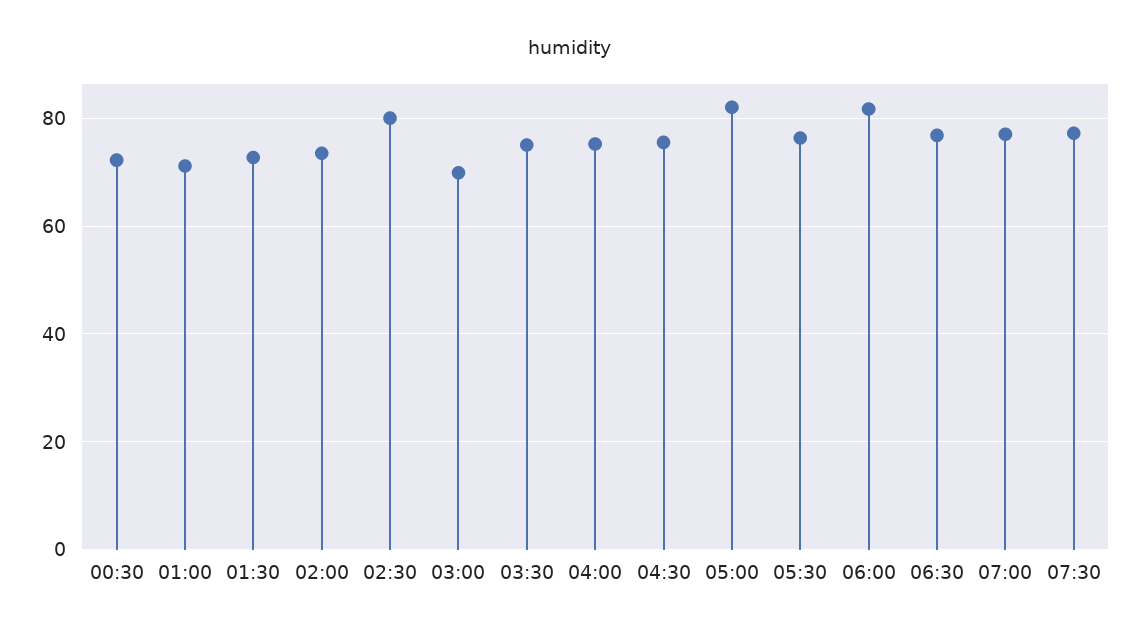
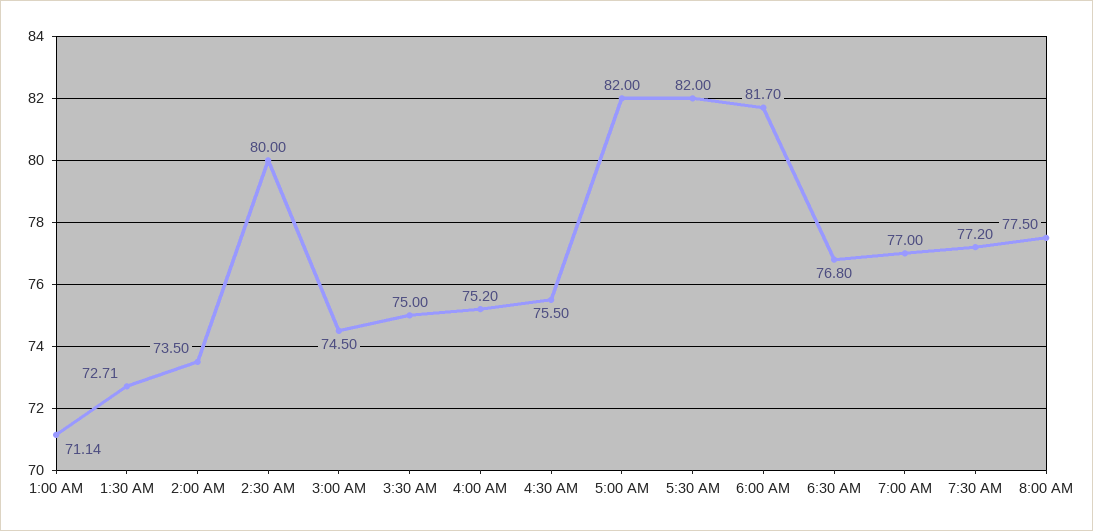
00:30: 72 -> none
03:00: 70 -> 74.5
05:30: 76 -> 82
8:00 AM: none -> 77.5

